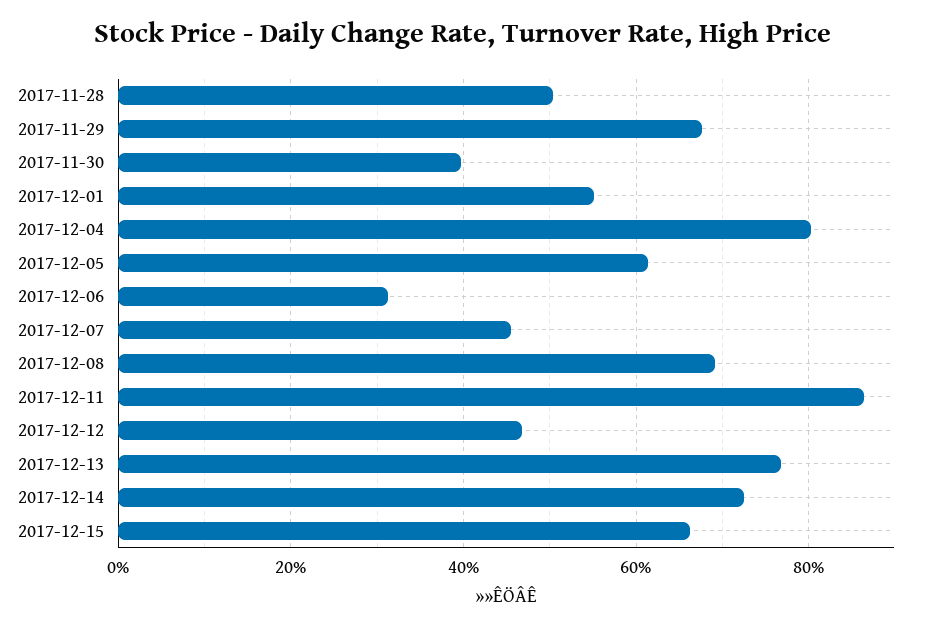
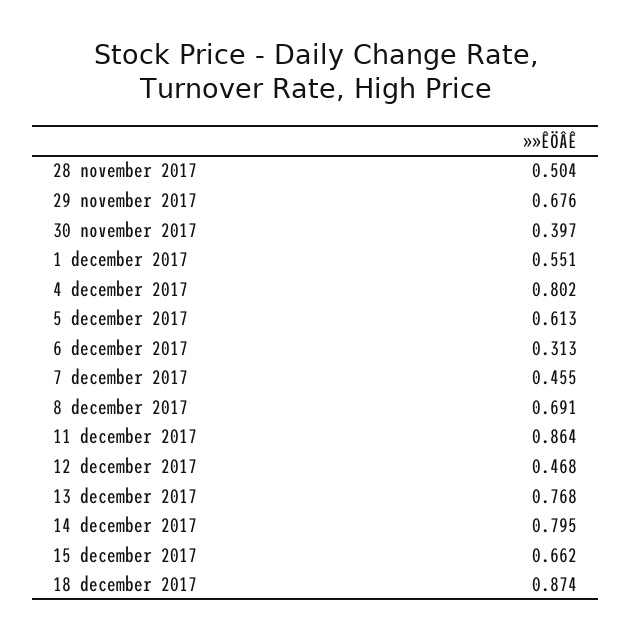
2017-12-14: 0.72 -> 0.795
18 december 2017: none -> 0.874

